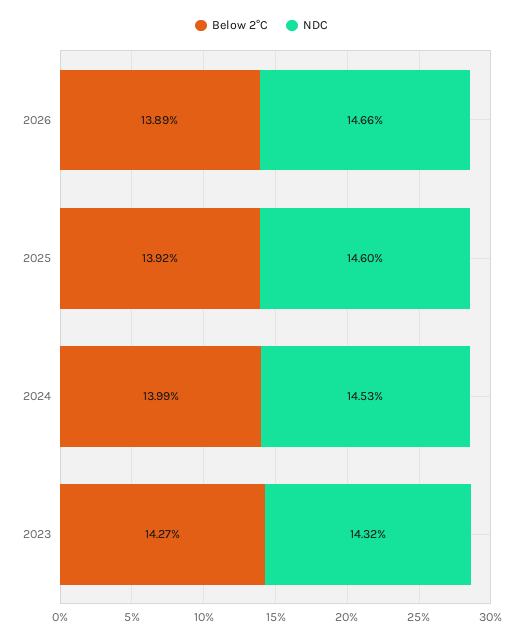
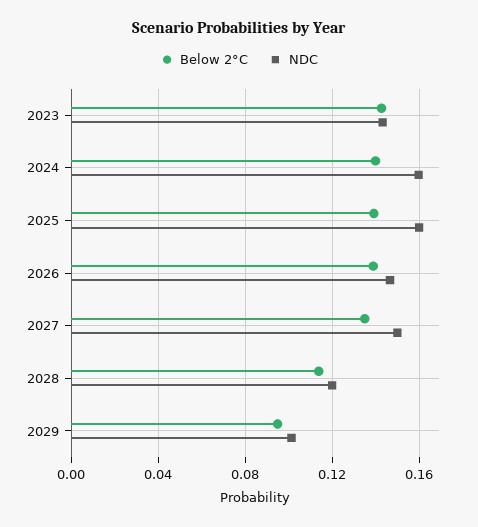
NDC, 2025: 0.146 -> 0.16
NDC, 2024: 0.1453 -> 0.16
Below 2°C, 2027: none -> 0.135
NDC, 2027: none -> 0.15
Below 2°C, 2028: none -> 0.115
NDC, 2028: none -> 0.12
Below 2°C, 2029: none -> 0.095
NDC, 2029: none -> 0.1

